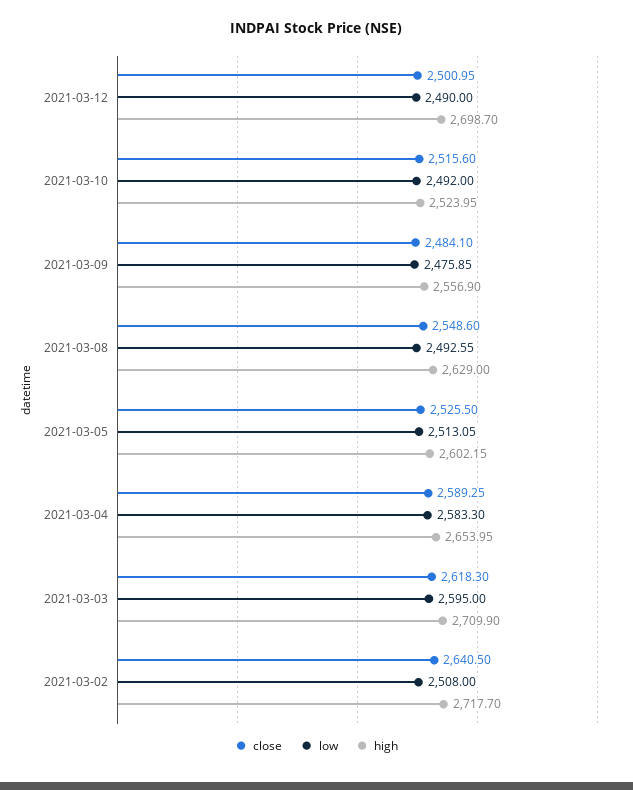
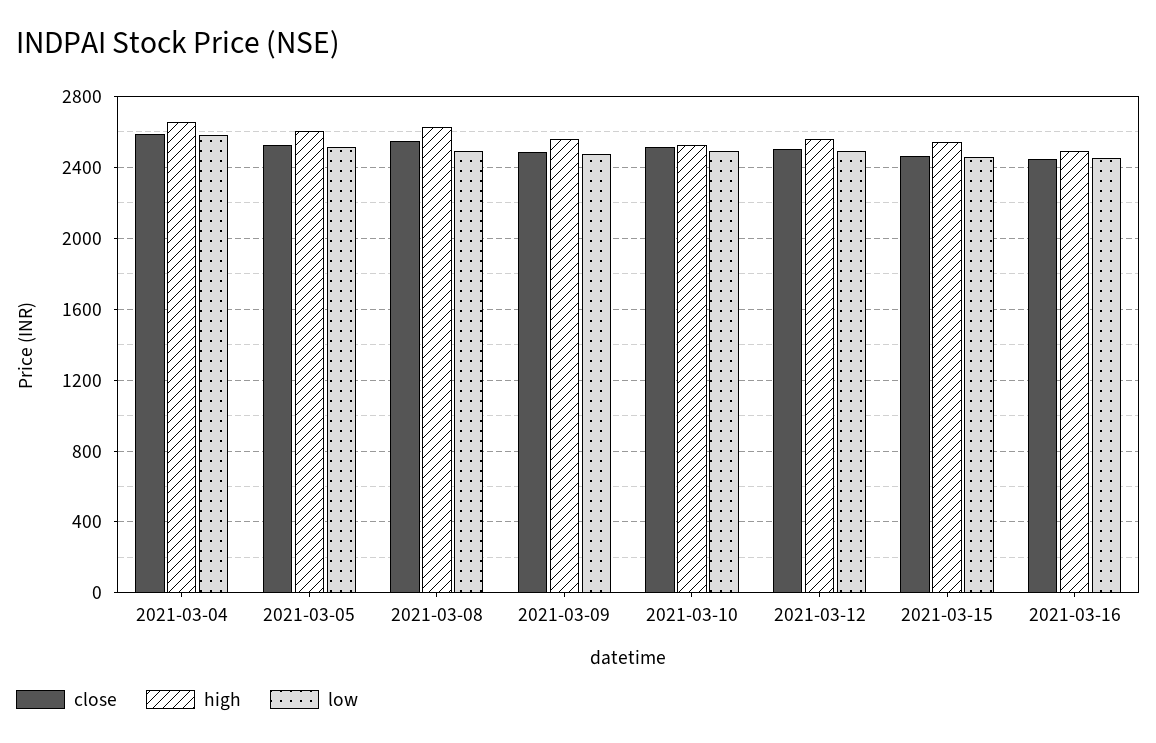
high, 2021-03-12: 2698.7 -> 2550
close, 2021-03-03: 2618.3 -> none
low, 2021-03-03: 2595 -> none
high, 2021-03-03: 2709.9 -> none
close, 2021-03-02: 2640.5 -> none
low, 2021-03-02: 2508 -> none
high, 2021-03-02: 2717.7 -> none
close, 2021-03-15: none -> 2450
high, 2021-03-15: none -> 2550
low, 2021-03-15: none -> 2450
close, 2021-03-16: none -> 2450
high, 2021-03-16: none -> 2500
low, 2021-03-16: none -> 2450

